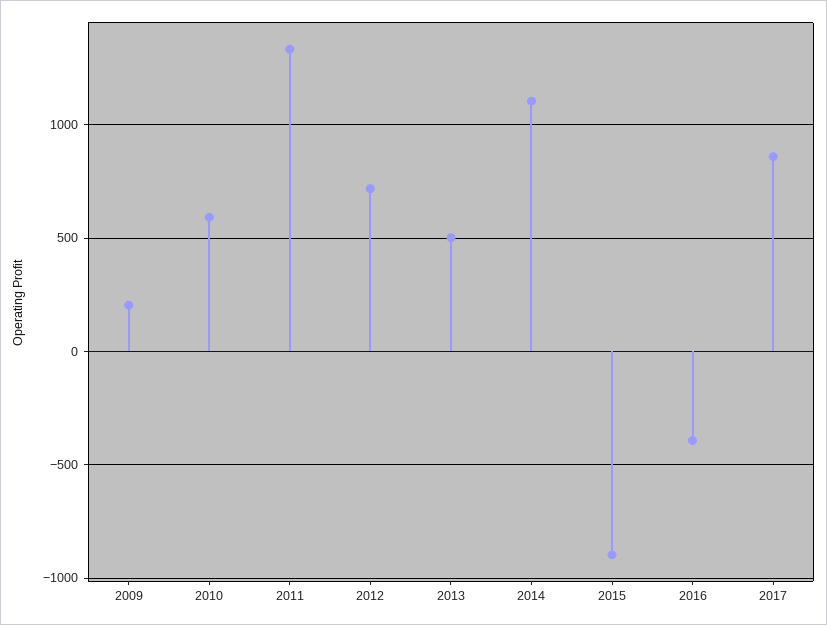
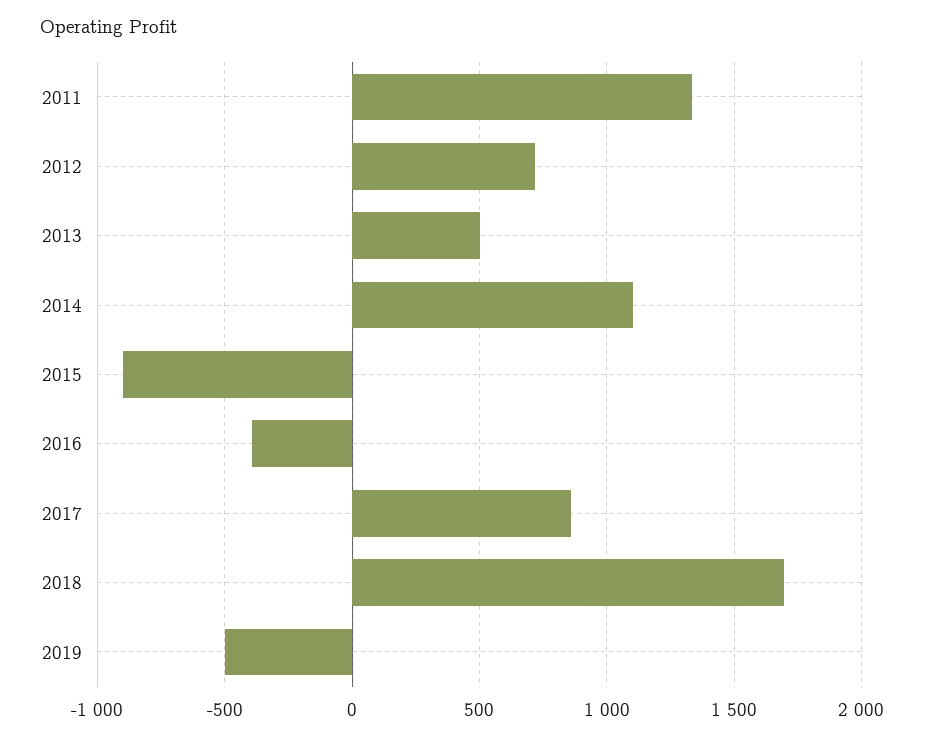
2009: 200 -> none
2010: 600 -> none
2018: none -> 1700
2019: none -> -500

